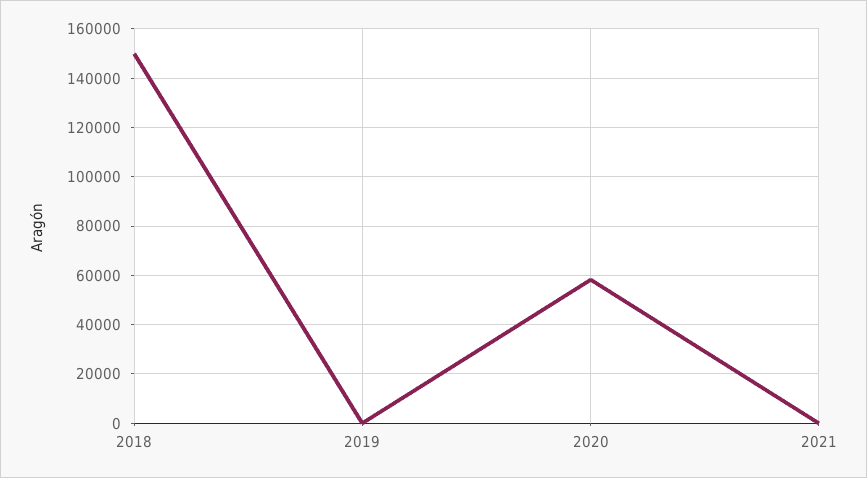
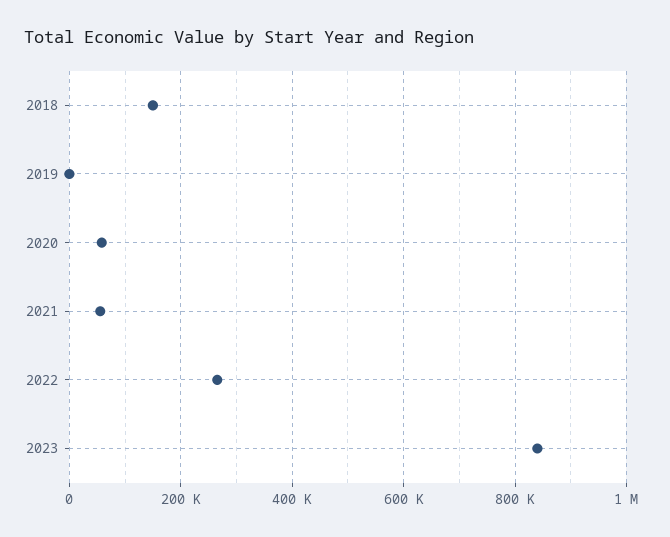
2021: 0 -> 60000
2022: none -> 260000
2023: none -> 840000

